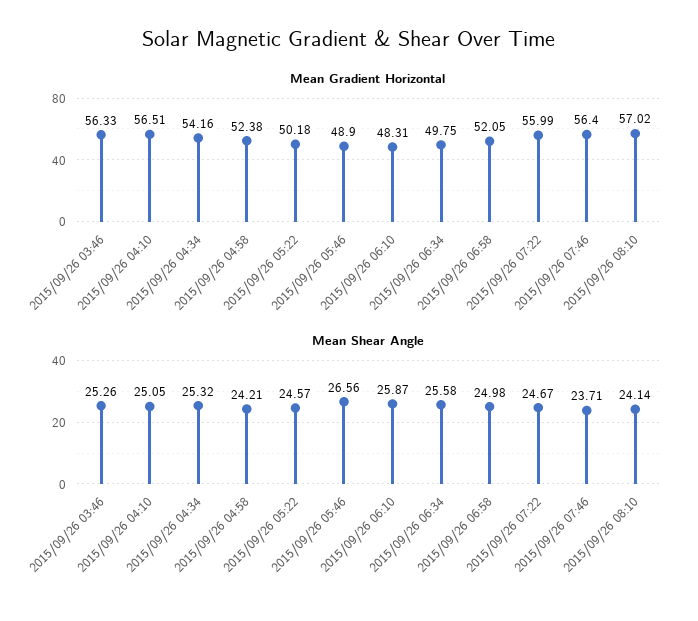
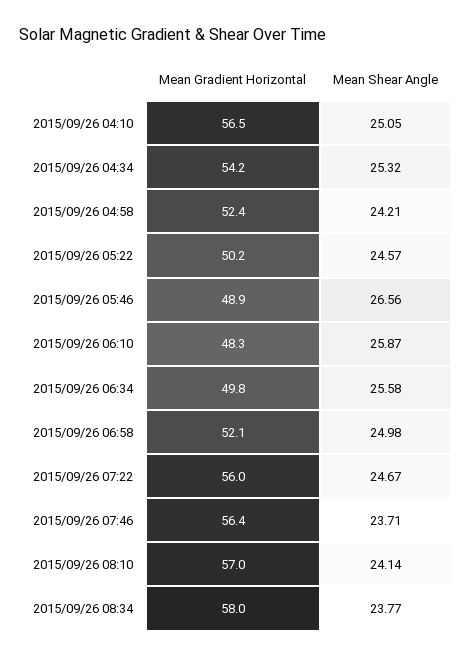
Mean Gradient Horizontal, 2015/09/26 03:46: 56.33 -> none
Mean Shear Angle, 2015/09/26 03:46: 25.26 -> none
Mean Gradient Horizontal, 2015/09/26 08:34: none -> 58
Mean Shear Angle, 2015/09/26 08:34: none -> 23.77

